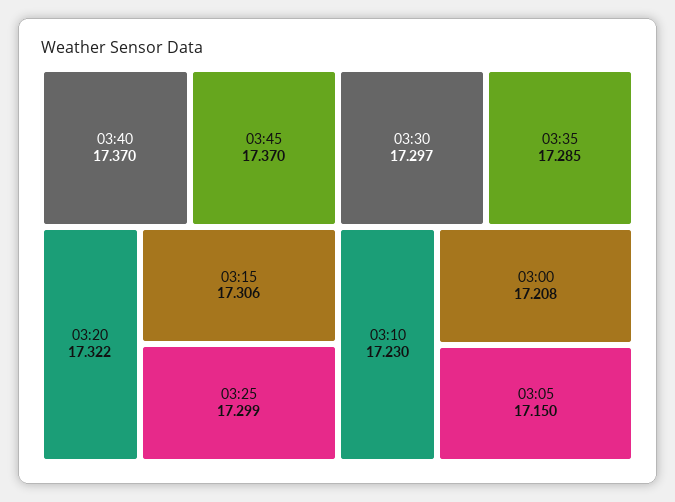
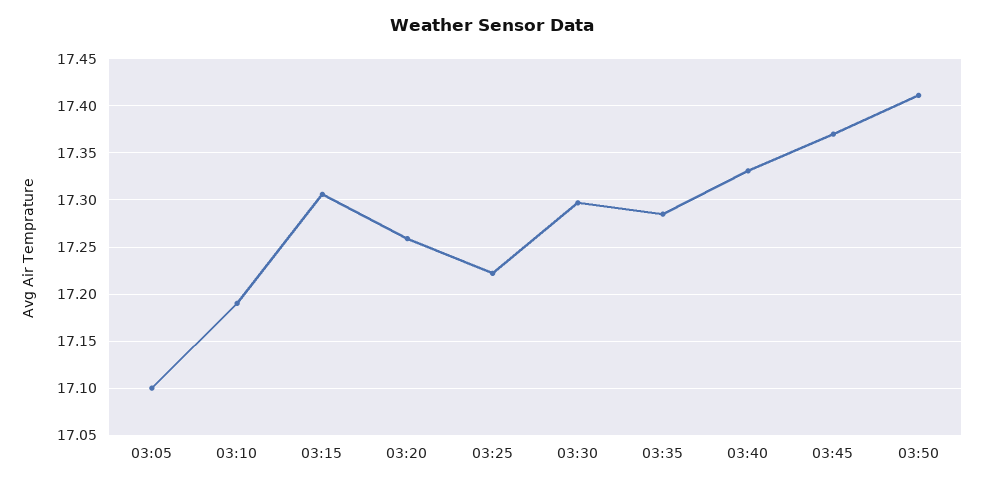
03:40: 17.37 -> 17.33
03:20: 17.322 -> 17.26
03:25: 17.299 -> 17.22
03:10: 17.23 -> 17.19
03:00: 17.208 -> none
03:05: 17.15 -> 17.1
03:50: none -> 17.41

